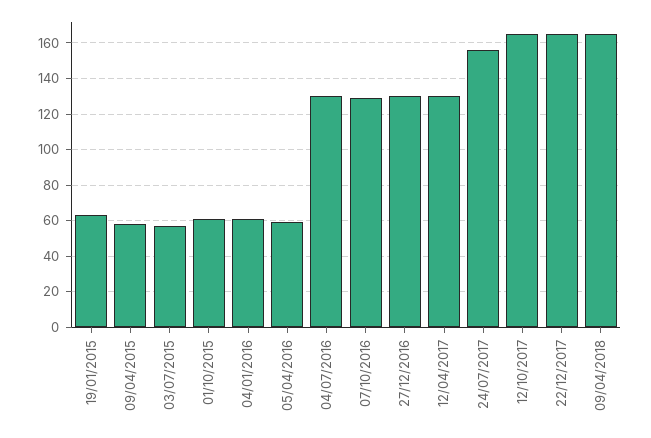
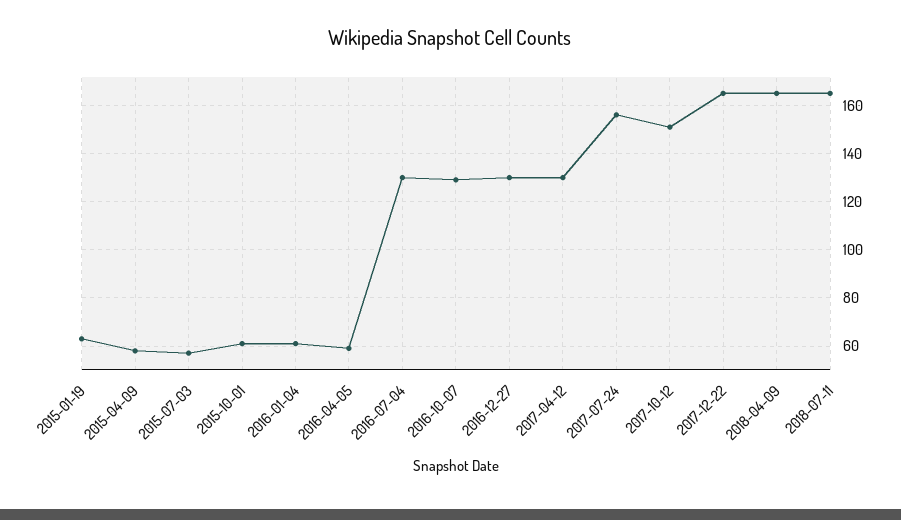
12/10/2017: 165 -> 150
2018-07-11: none -> 165

